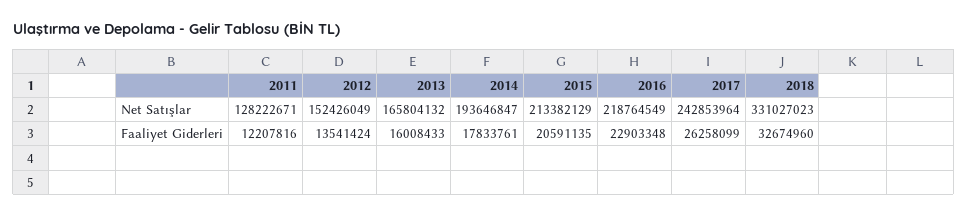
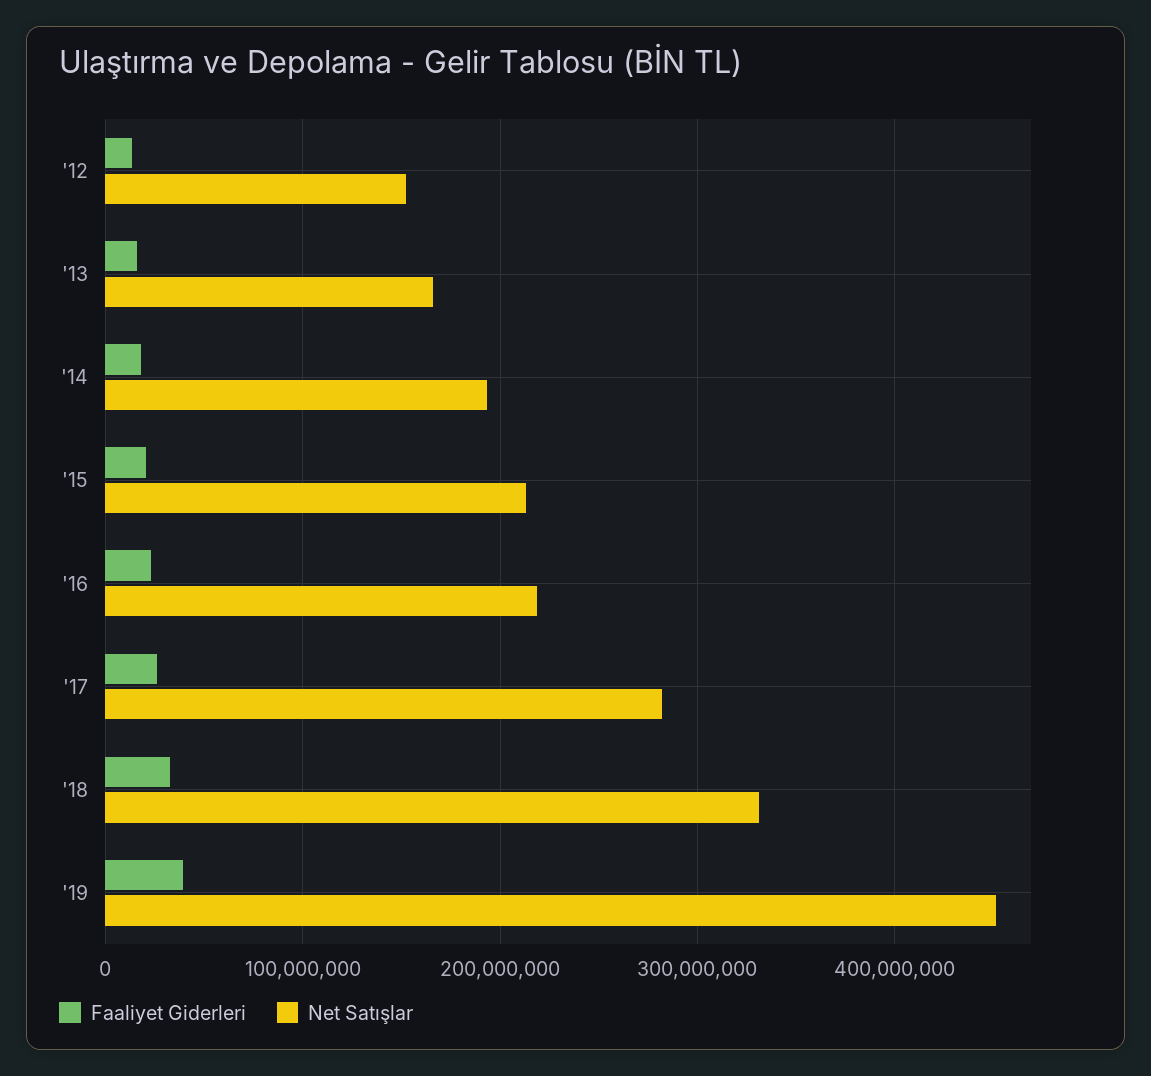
Net Satışlar, 2011: 128222671 -> none
Net Satışlar, 2017: 242853964 -> 280000000
Faaliyet Giderleri, 2011: 12207816 -> none
Faaliyet Giderleri, '19: none -> 40000000
Net Satışlar, '19: none -> 450000000

